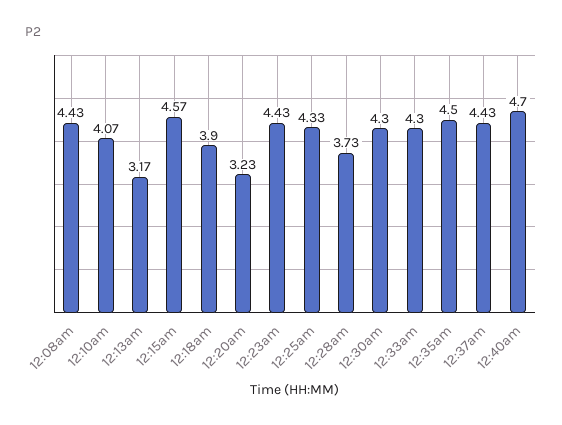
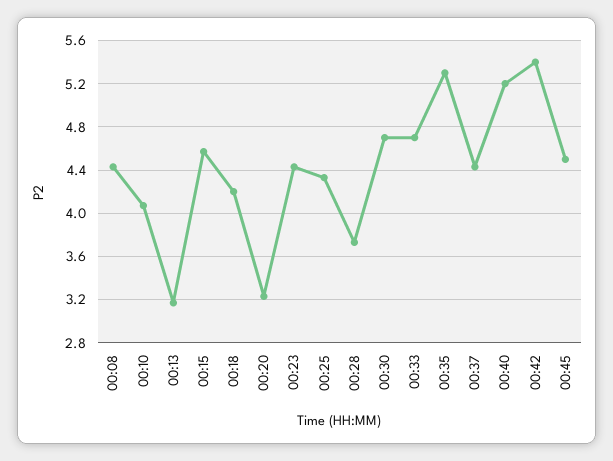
12:18am: 3.9 -> 4.2
12:30am: 4.3 -> 4.7
12:33am: 4.3 -> 4.7
12:35am: 4.5 -> 5.3
12:40am: 4.7 -> 5.2
00:42: none -> 5.4
00:45: none -> 4.5

